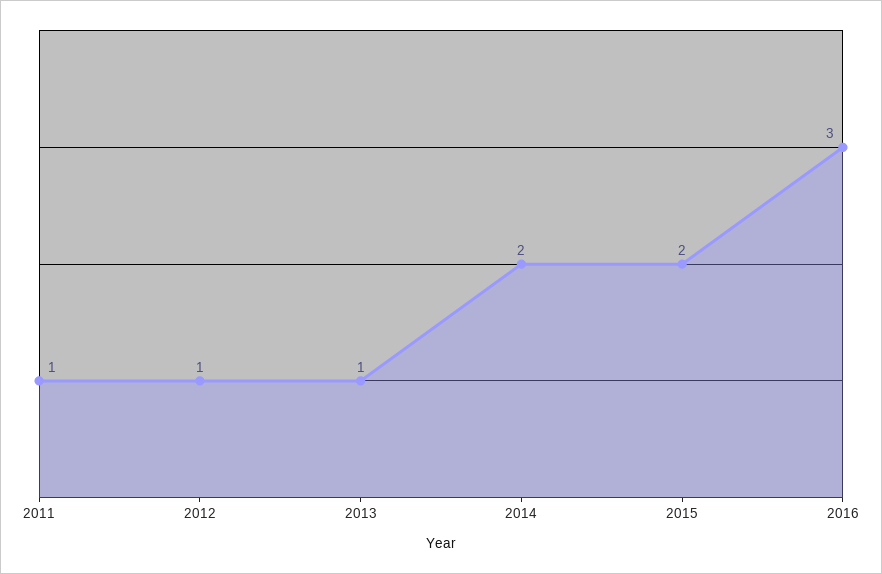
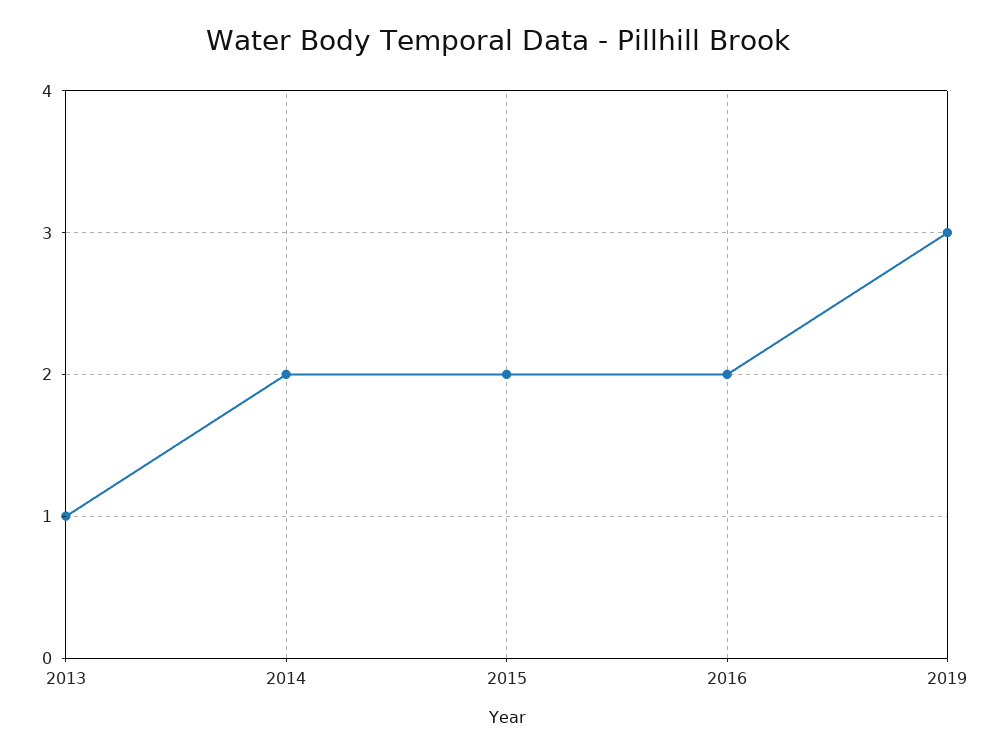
2011: 1 -> none
2012: 1 -> none
2016: 3 -> 2
2019: none -> 3

